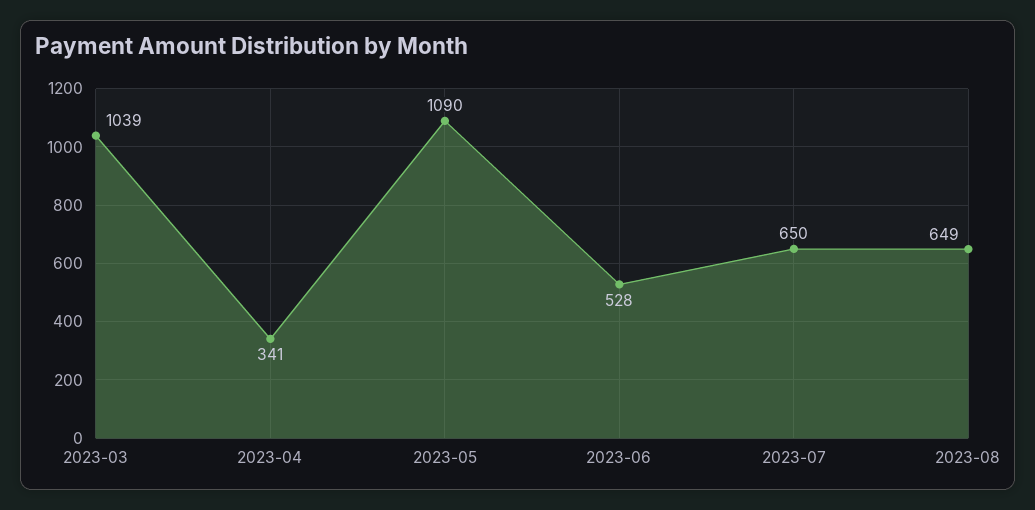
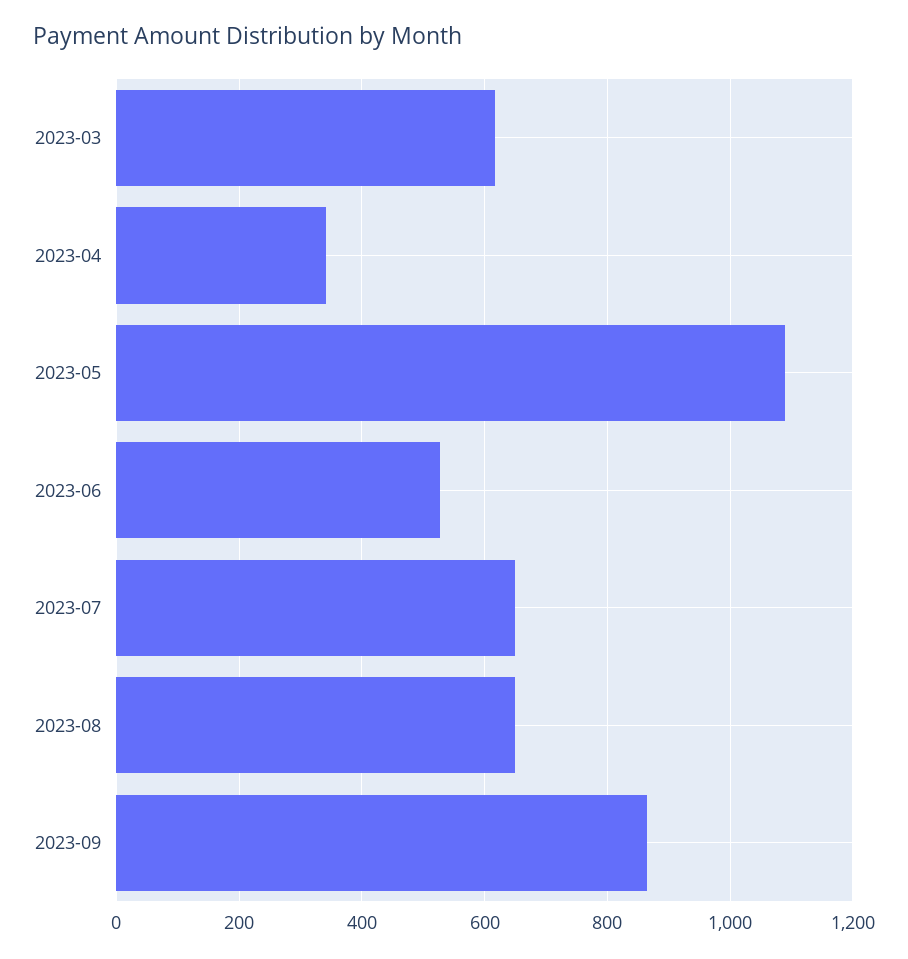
2023-03: 1039 -> 620
2023-09: none -> 860

